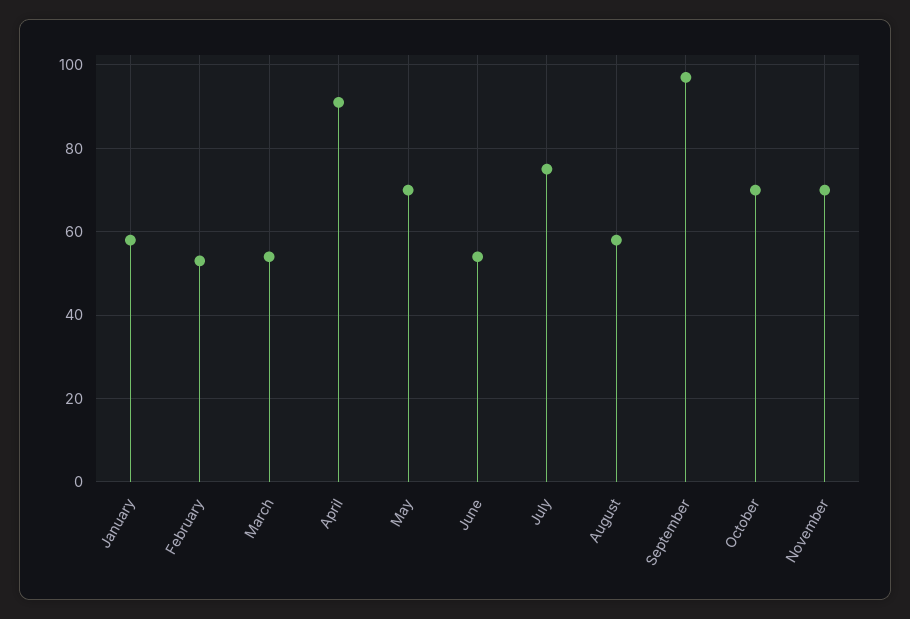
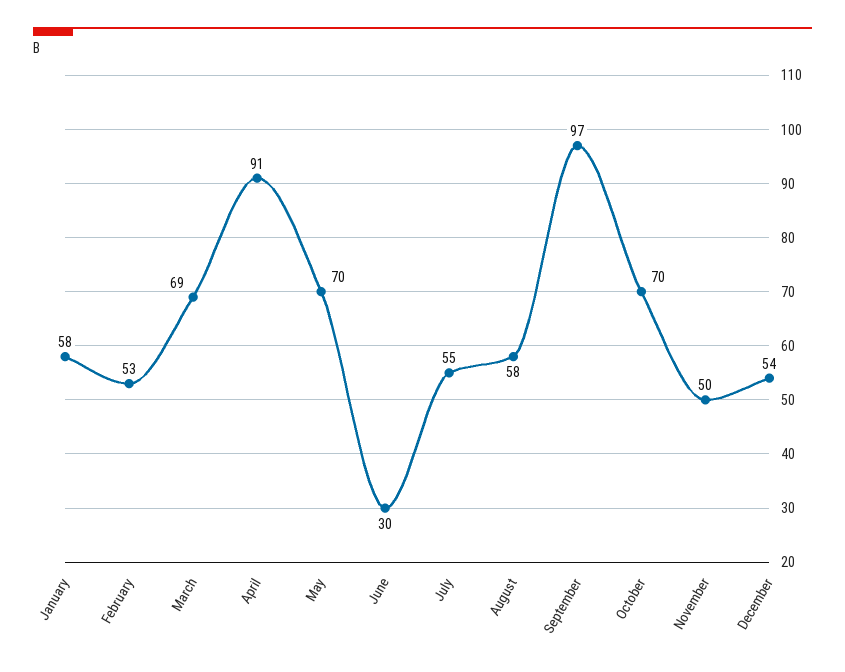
March: 55 -> 69
June: 55 -> 30
July: 75 -> 55
November: 70 -> 50
December: none -> 54

